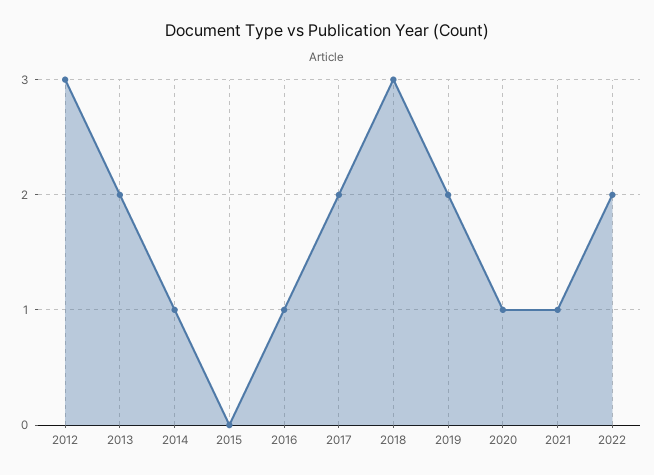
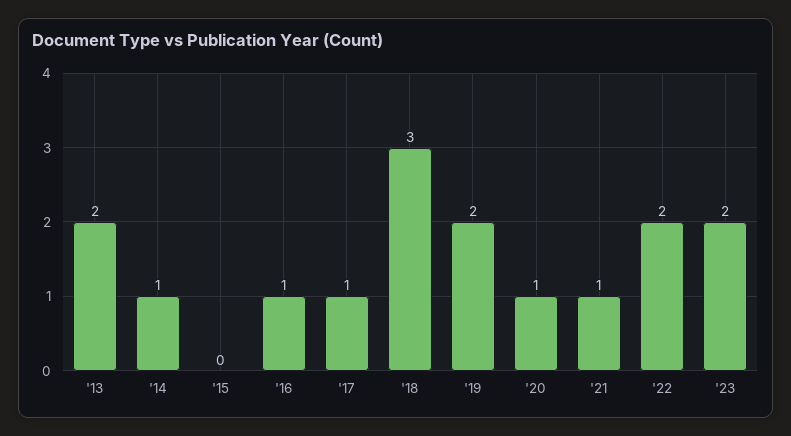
2012: 3 -> none
2017: 2 -> 1
'23: none -> 2

